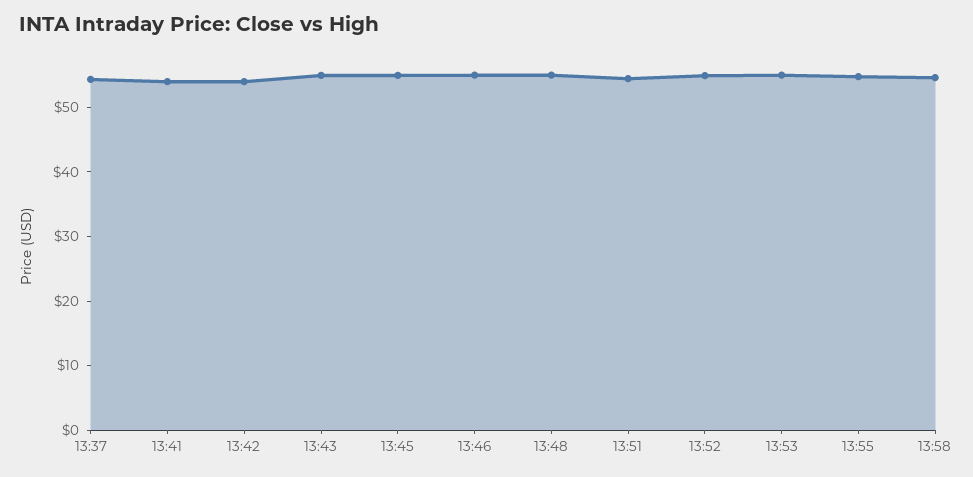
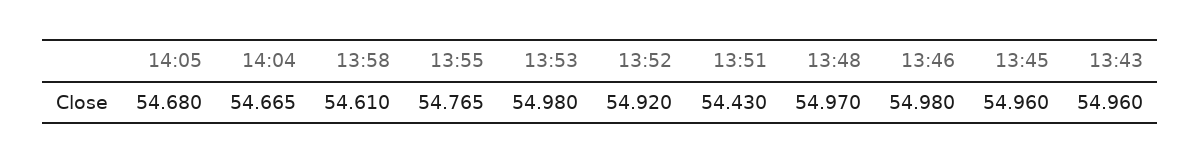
13:37: 54 -> none
13:41: 54 -> none
13:42: 54 -> none
14:05: none -> 54.68
14:04: none -> 54.665

